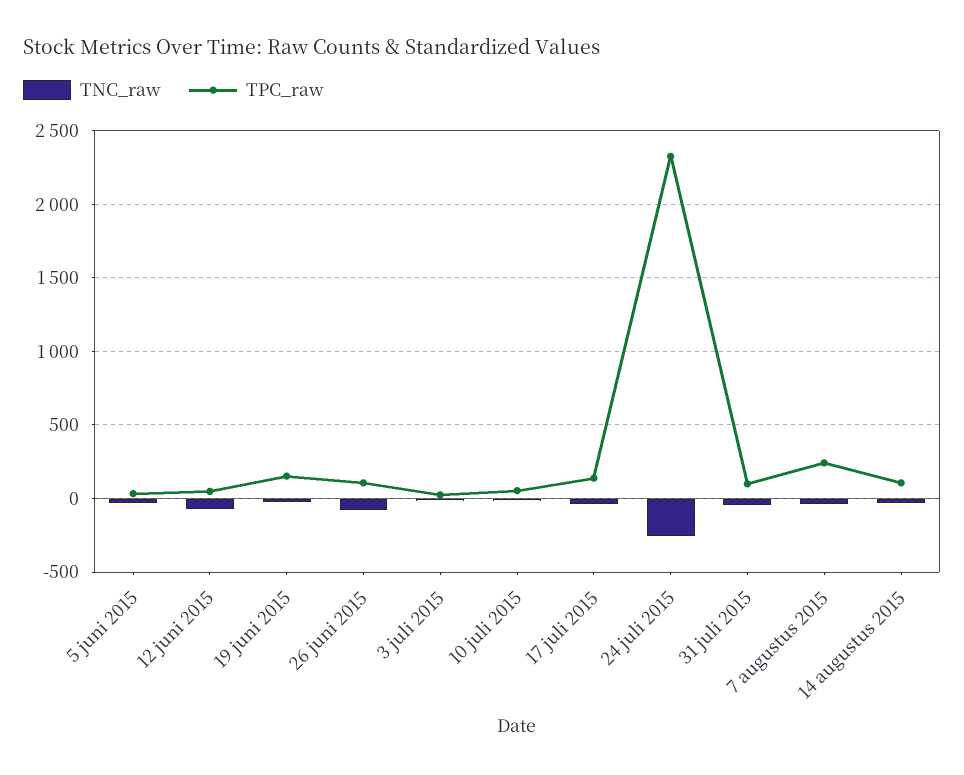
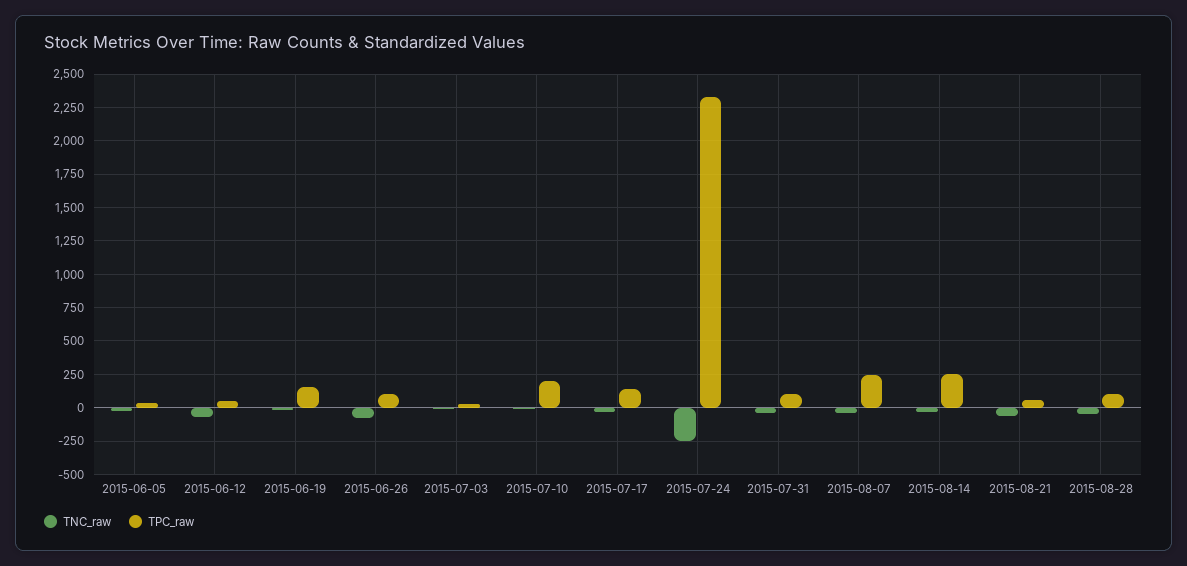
TPC_raw, 10 juli 2015: 50 -> 200
TPC_raw, 14 augustus 2015: 100 -> 250
TNC_raw, 2015-08-21: none -> -50
TPC_raw, 2015-08-21: none -> 50
TNC_raw, 2015-08-28: none -> -50
TPC_raw, 2015-08-28: none -> 100

